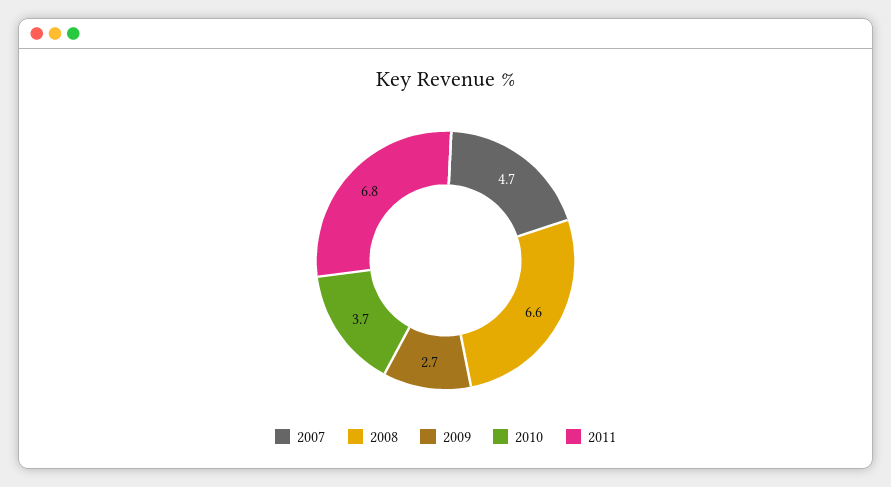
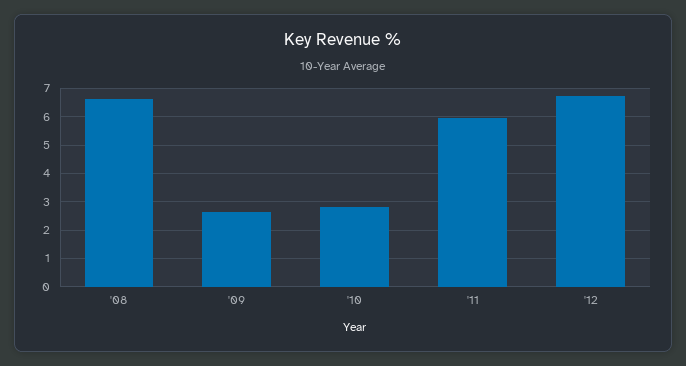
2007: 4.7 -> none
2010: 3.7 -> 2.75
2011: 6.8 -> 6
'12: none -> 6.75

